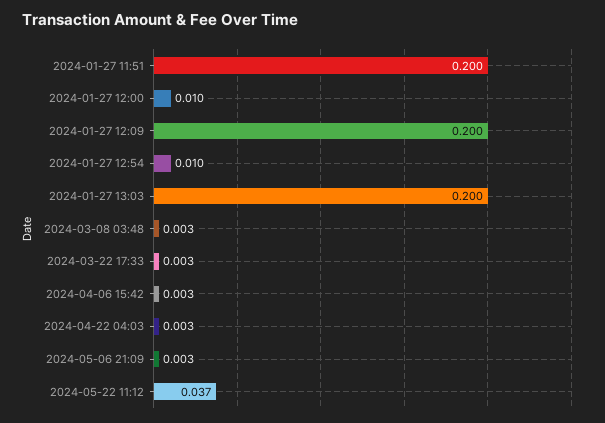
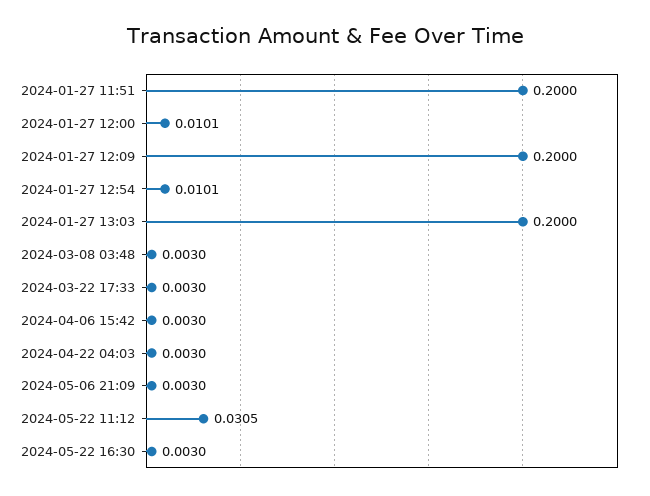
2024-05-22 11:12: 0.037 -> 0.0305
2024-05-22 16:30: none -> 0.003

